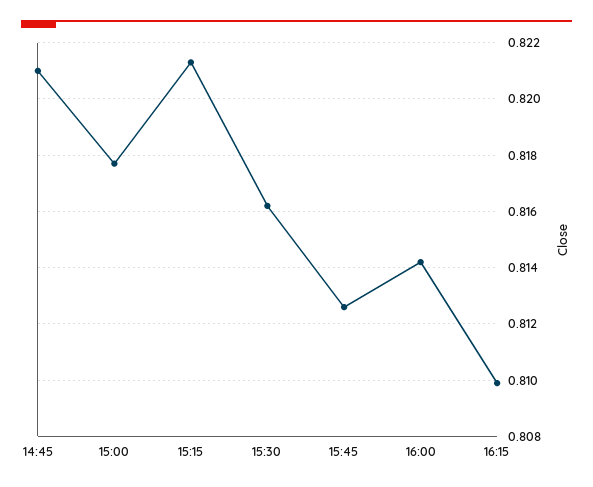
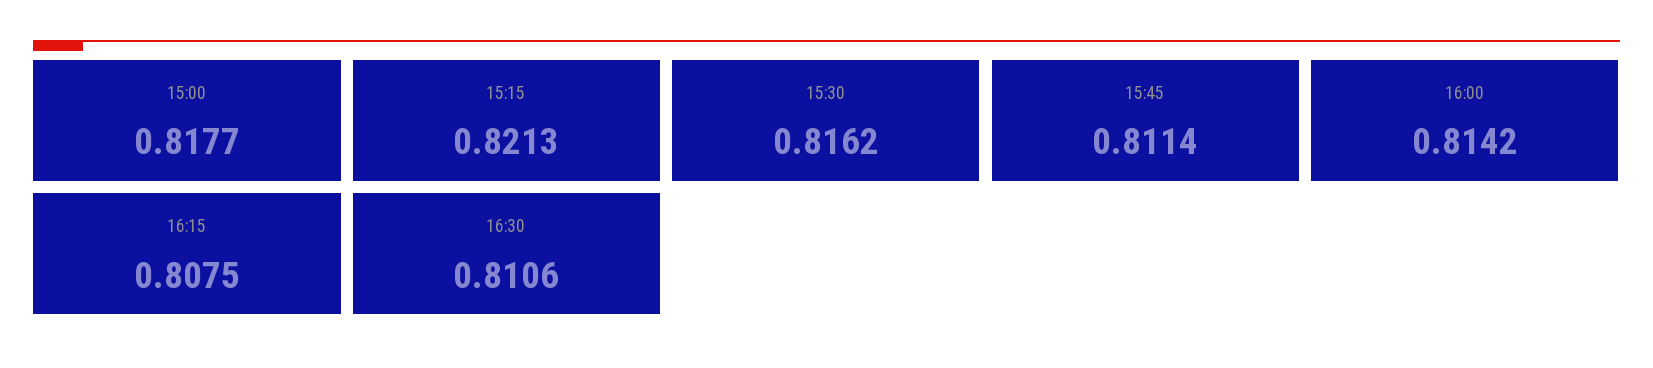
14:45: 0.821 -> none
15:45: 0.8125 -> 0.8114
16:15: 0.81 -> 0.8075
16:30: none -> 0.8106

